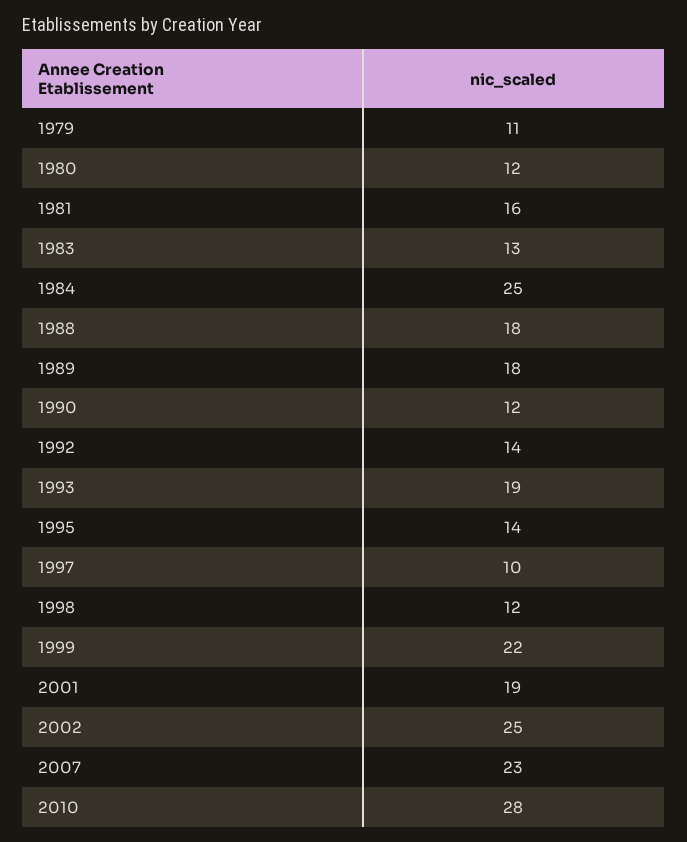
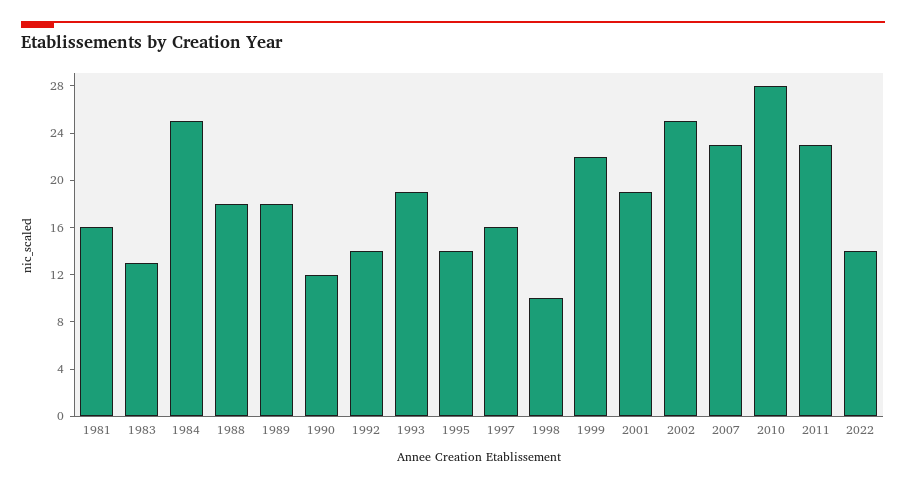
1979: 11 -> none
1980: 12 -> none
1997: 10 -> 16
1998: 12 -> 10
2011: none -> 23
2022: none -> 14

